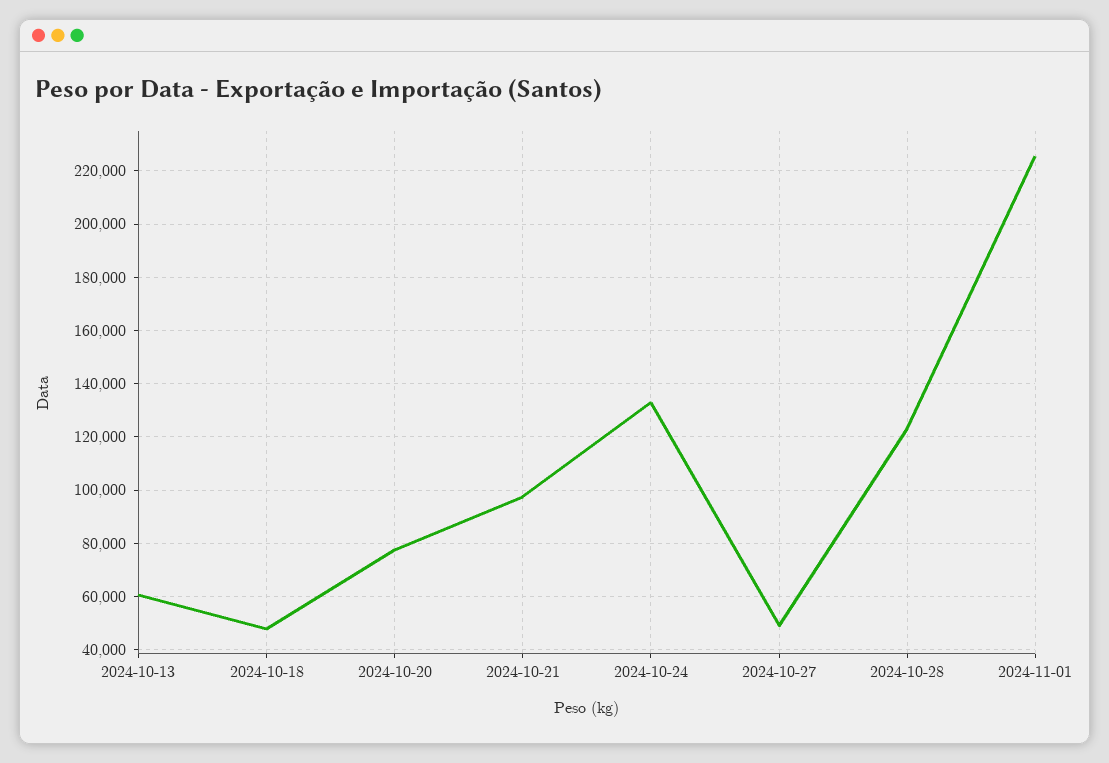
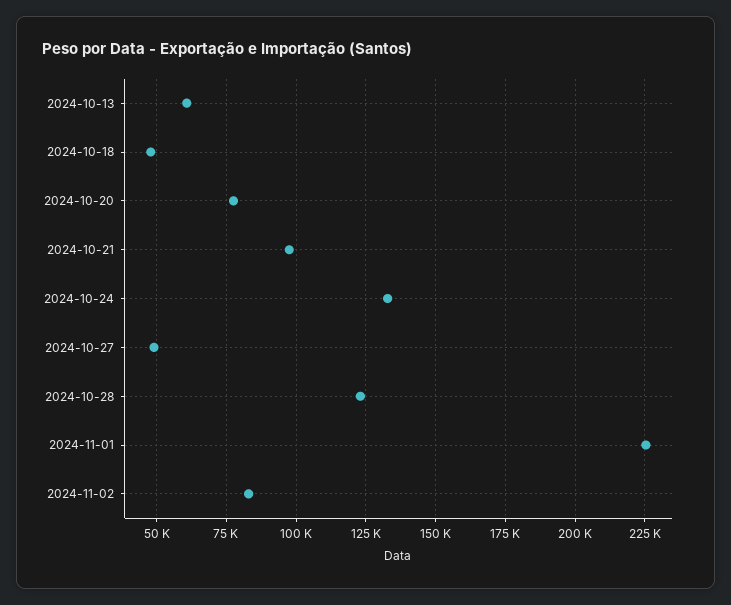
2024-11-02: none -> 82500

